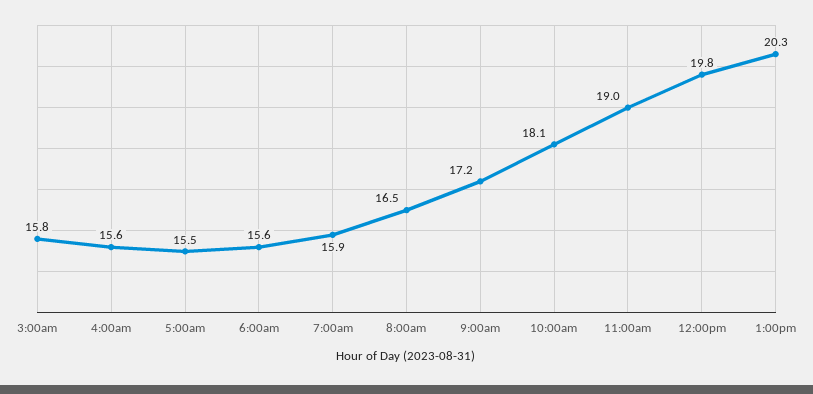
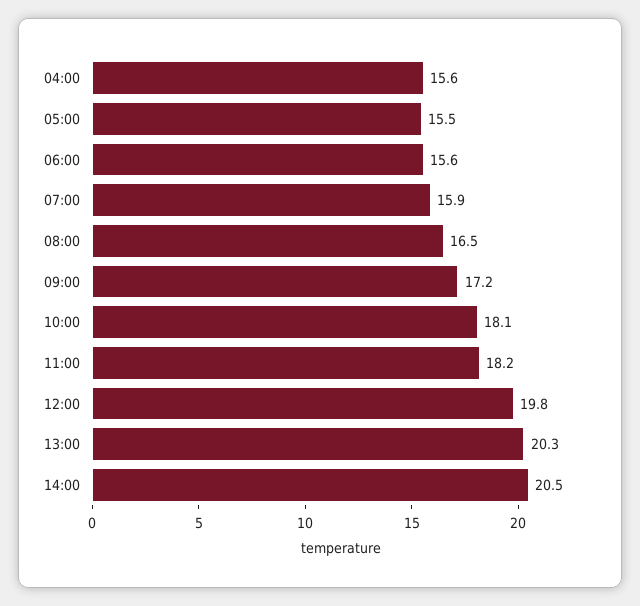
3:00am: 15.8 -> none
11:00am: 19 -> 18.2
14:00: none -> 20.5

